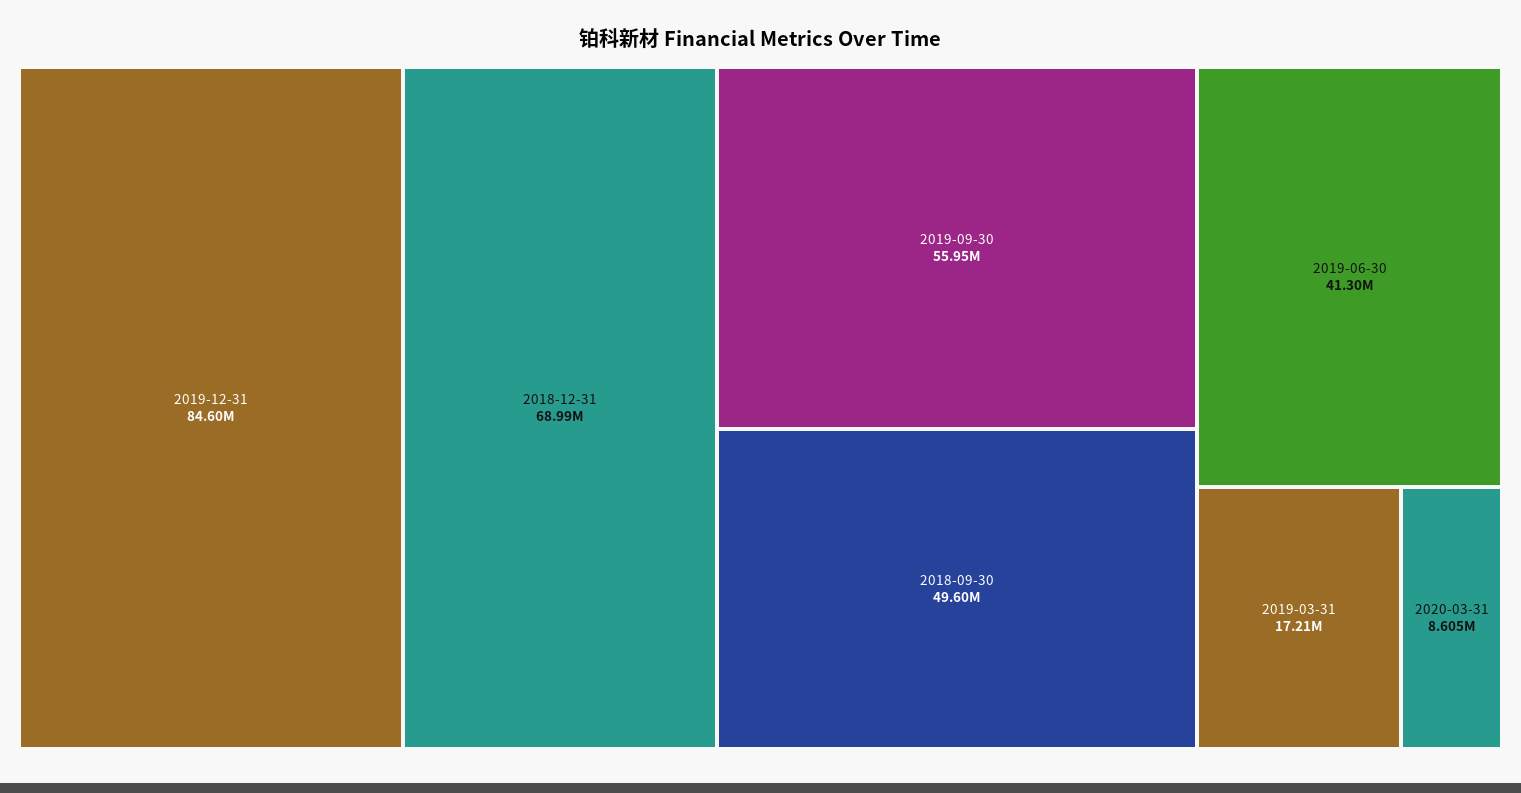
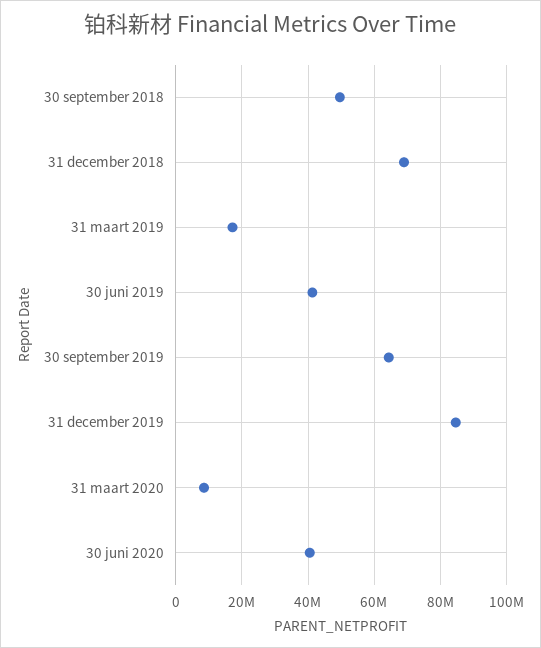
2019-09-30: 55950000 -> 64000000
30 juni 2020: none -> 40000000

